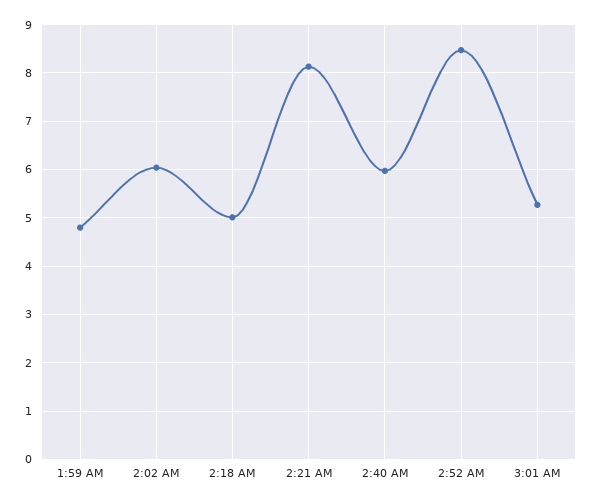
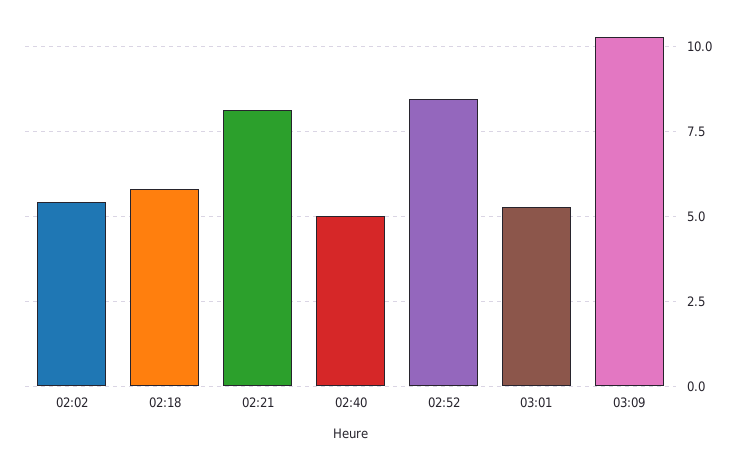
1:59 AM: 4.8 -> none
2:02 AM: 6 -> 5.5
2:18 AM: 5 -> 5.75
2:40 AM: 6 -> 5
03:09: none -> 10.25

